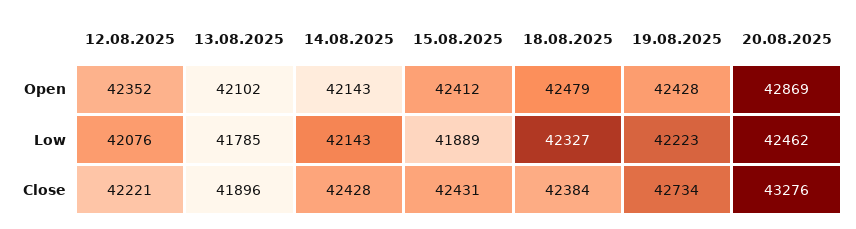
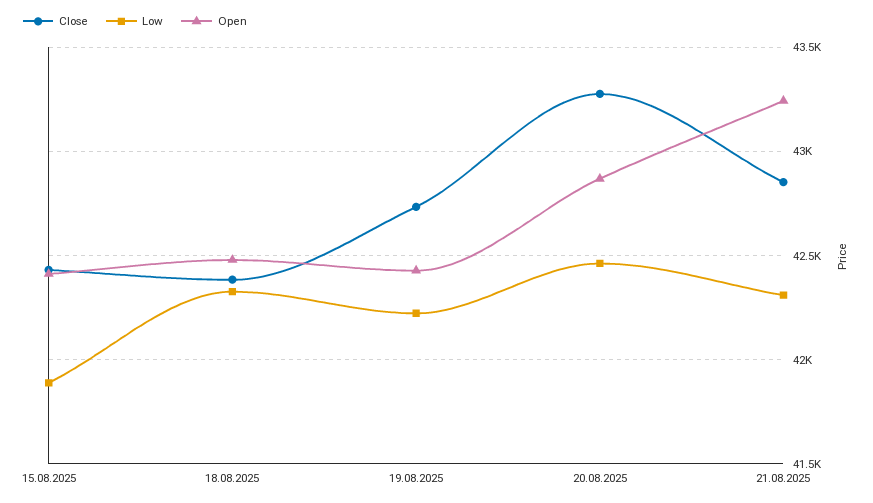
Open, 12.08.2025: 42352 -> none
Open, 13.08.2025: 42102 -> none
Open, 14.08.2025: 42143 -> none
Low, 12.08.2025: 42076 -> none
Low, 13.08.2025: 41785 -> none
Low, 14.08.2025: 42143 -> none
Close, 12.08.2025: 42221 -> none
Close, 13.08.2025: 41896 -> none
Close, 14.08.2025: 42428 -> none
Close, 21.08.2025: none -> 42850
Low, 21.08.2025: none -> 42300
Open, 21.08.2025: none -> 43250

